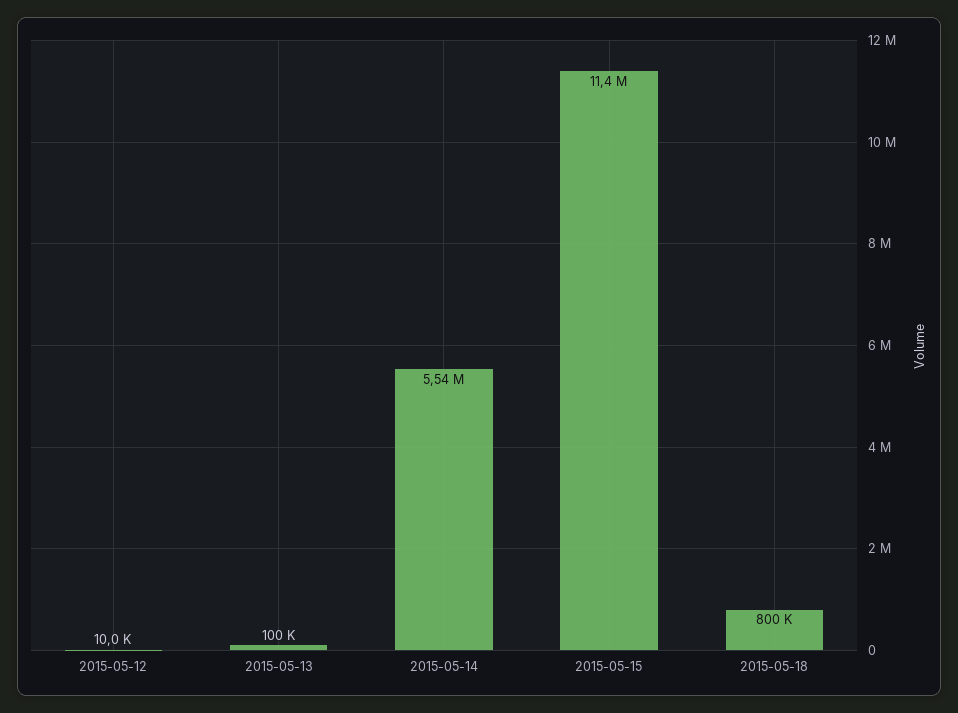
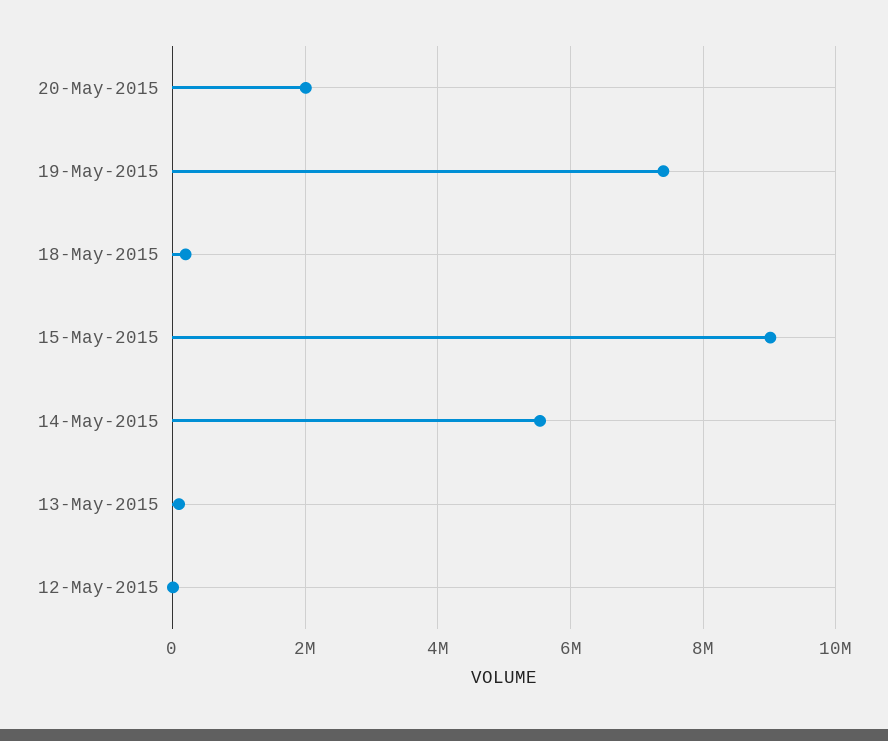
2015-05-15: 11400000 -> 9000000
2015-05-18: 800000 -> 200000
20-May-2015: none -> 2000000
19-May-2015: none -> 7400000

